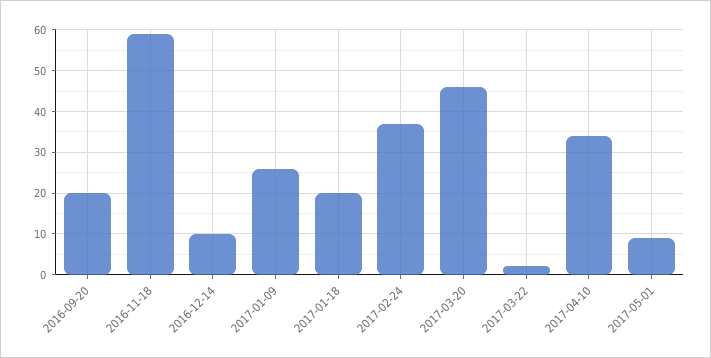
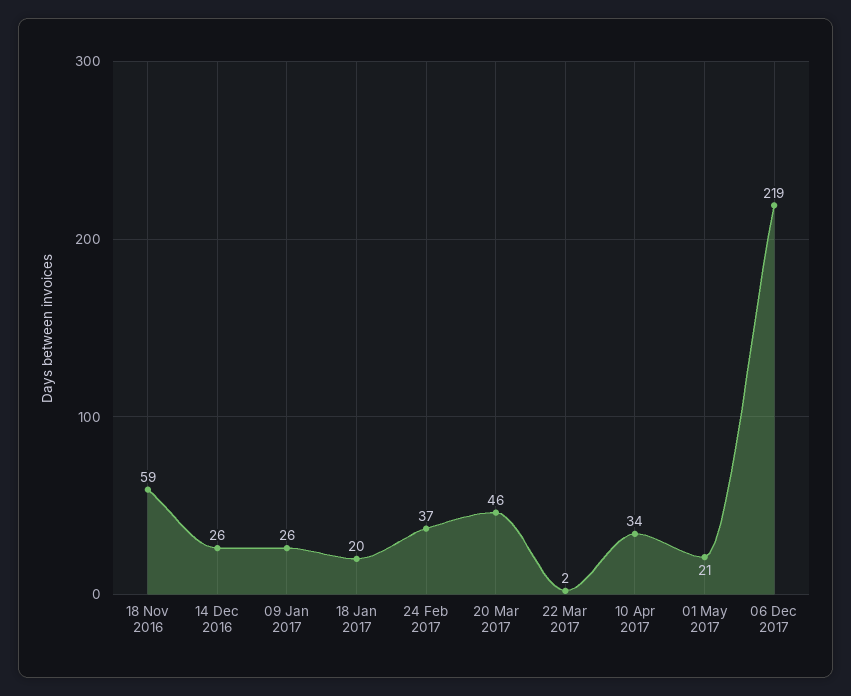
2016-09-20: 20 -> none
2016-12-14: 10 -> 26
2017-05-01: 10 -> 21
06 Dec 2017: none -> 219

